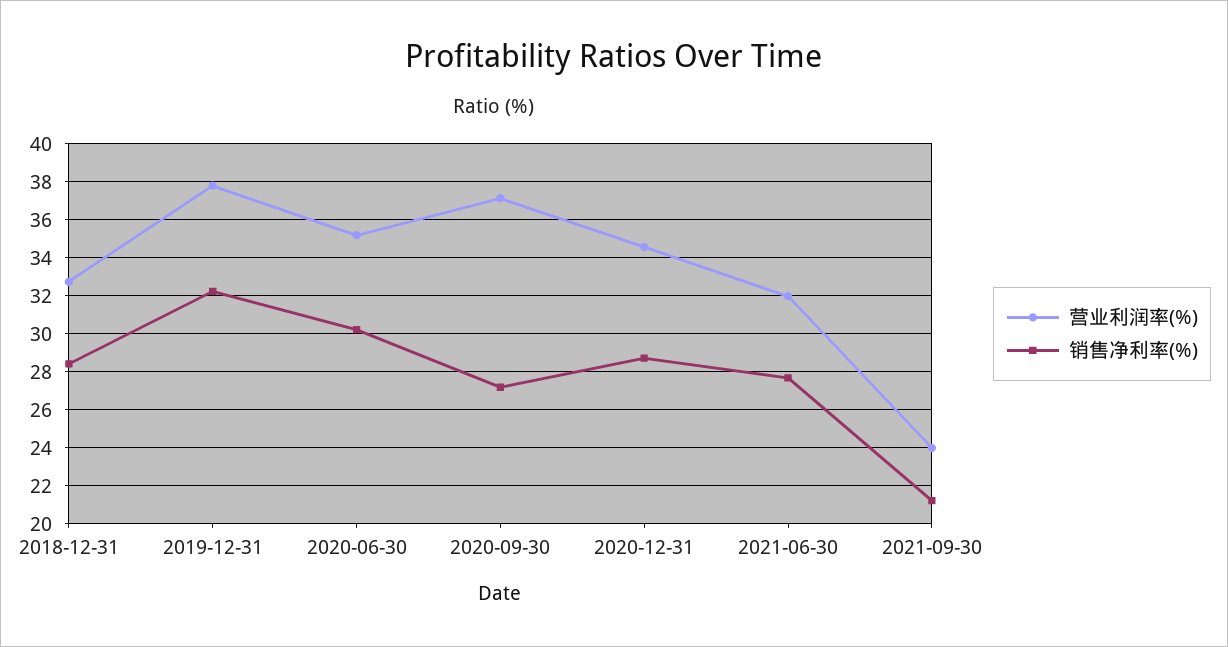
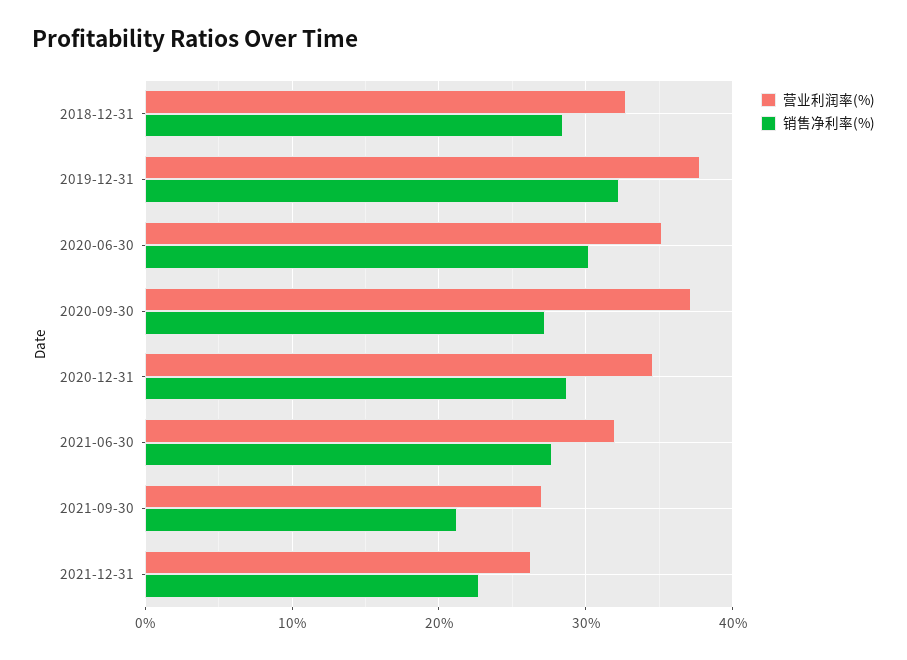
营业利润率(%), 2021-09-30: 24 -> 27
营业利润率(%), 2021-12-31: none -> 26
销售净利率(%), 2021-12-31: none -> 23

